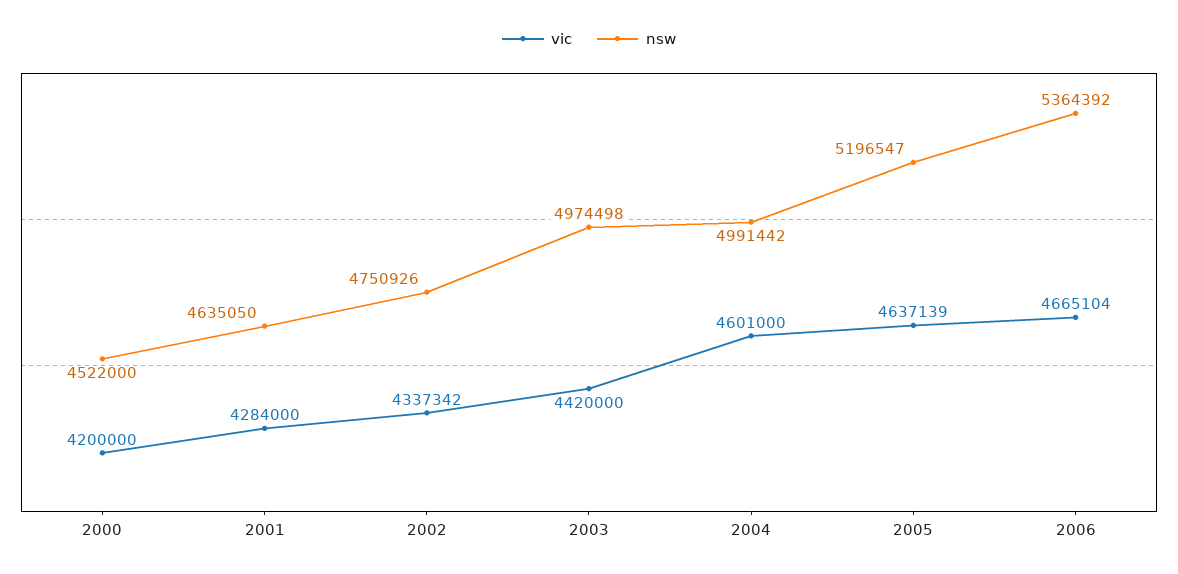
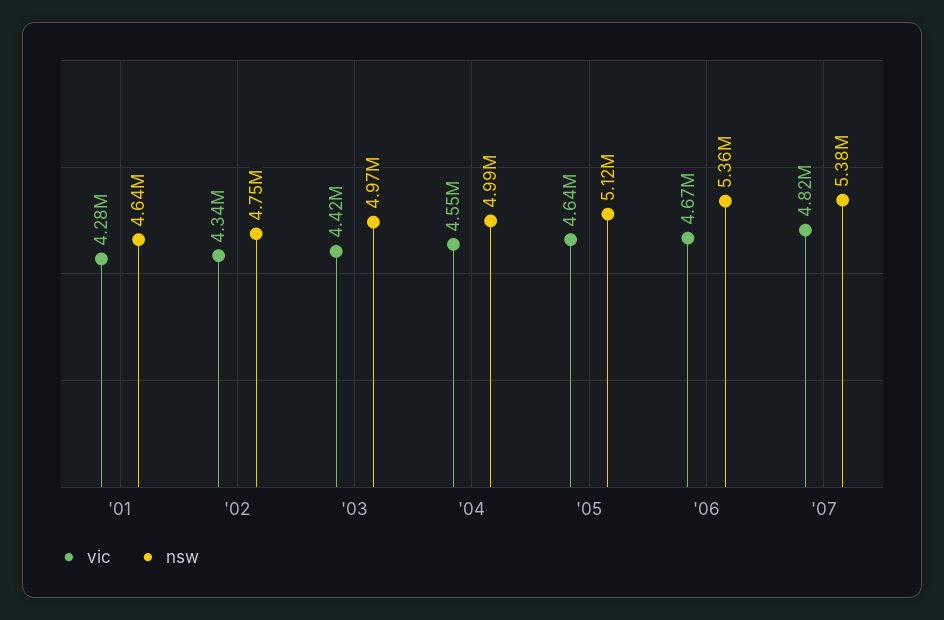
vic, 2000: 4200000 -> none
nsw, 2000: 4522000 -> none
vic, 2004: 4601000 -> 4550000
nsw, 2005: 5196547 -> 5120000
vic, '07: none -> 4820000
nsw, '07: none -> 5380000

